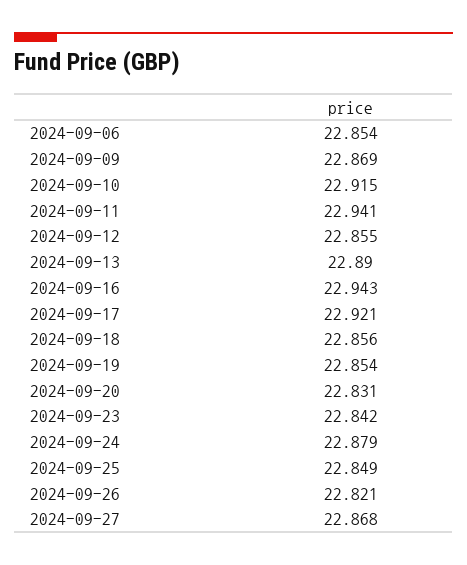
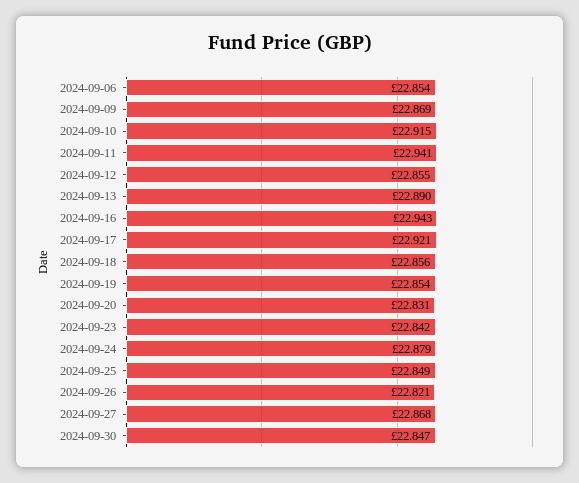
2024-09-30: none -> 22.847

